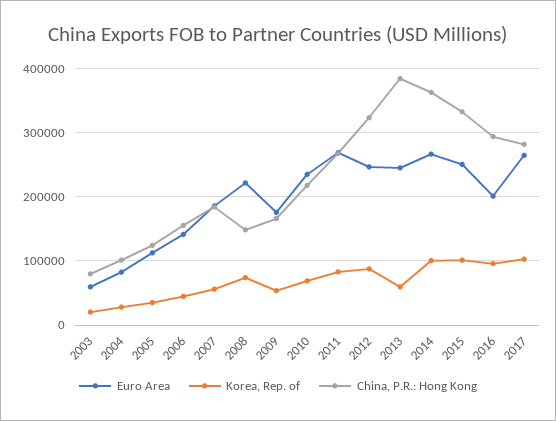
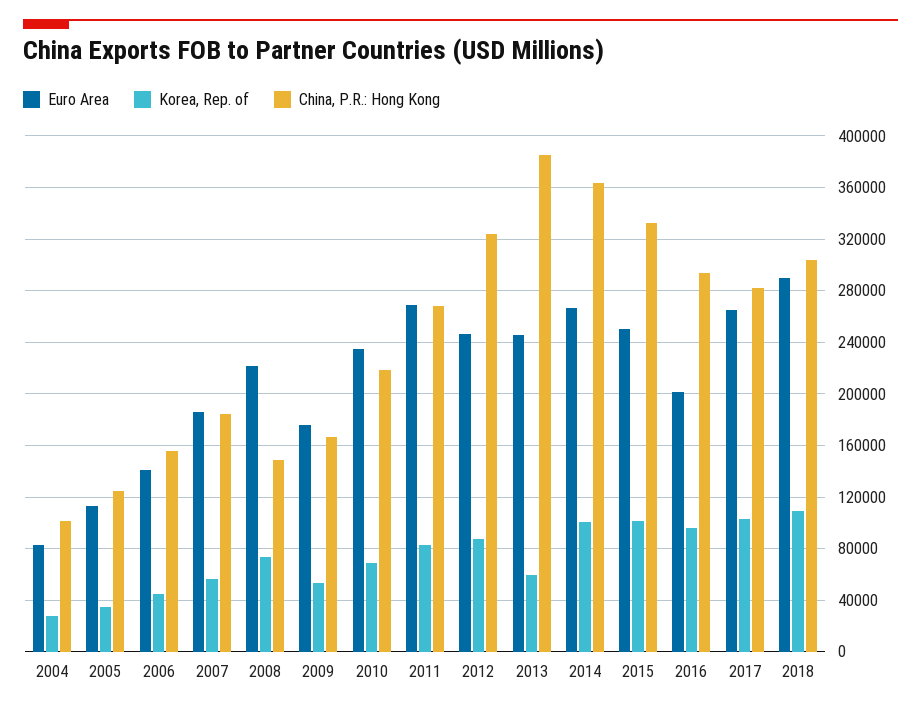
Euro Area, 2003: 60000 -> none
Korea, Rep. of, 2003: 20000 -> none
China, P.R.: Hong Kong, 2003: 80000 -> none
Euro Area, 2018: none -> 290000
Korea, Rep. of, 2018: none -> 110000
China, P.R.: Hong Kong, 2018: none -> 305000

